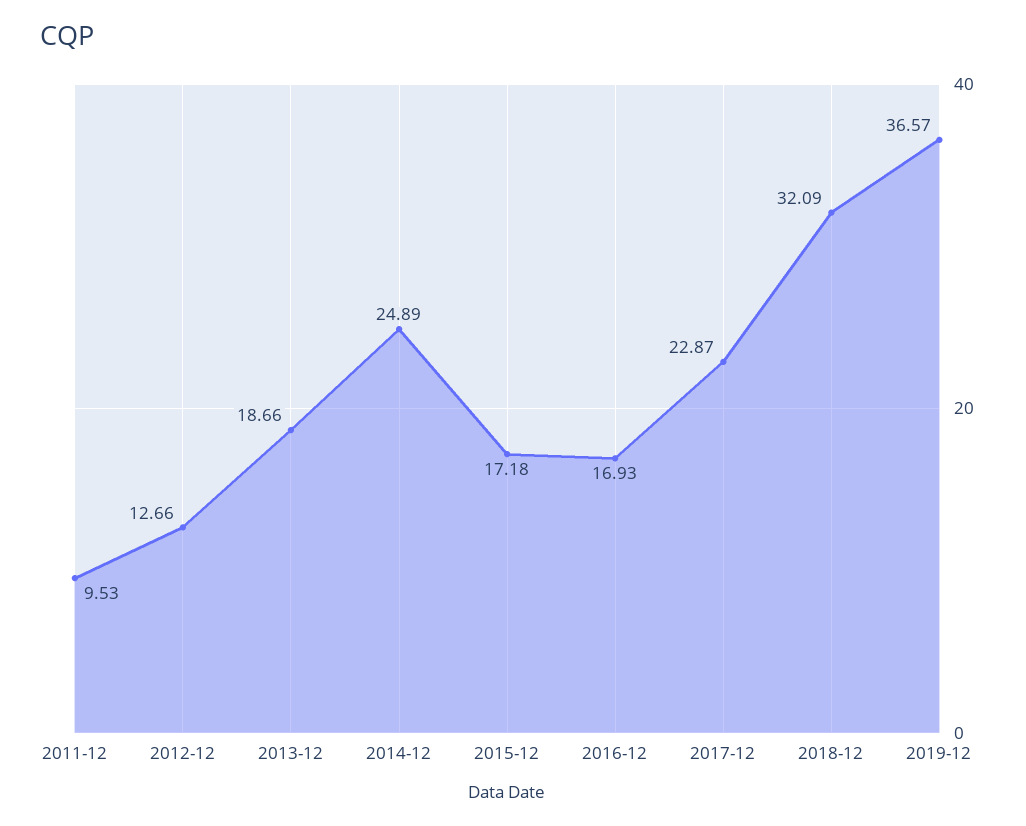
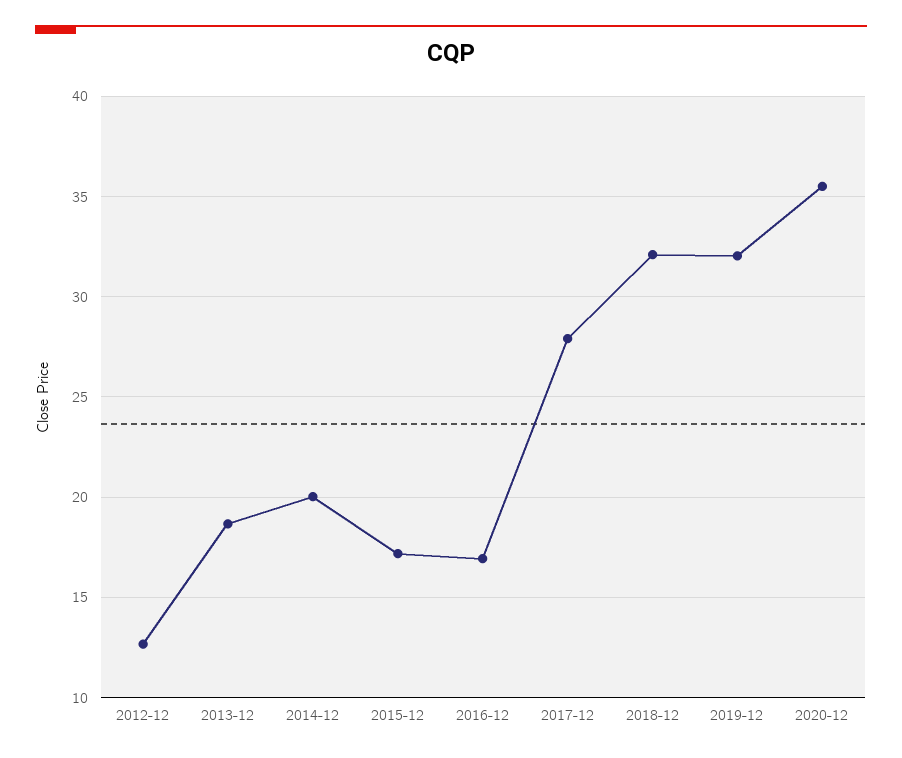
2011-12: 9.53 -> none
2014-12: 24.89 -> 20
2017-12: 22.87 -> 28
2019-12: 36.57 -> 32
2020-12: none -> 35.5

